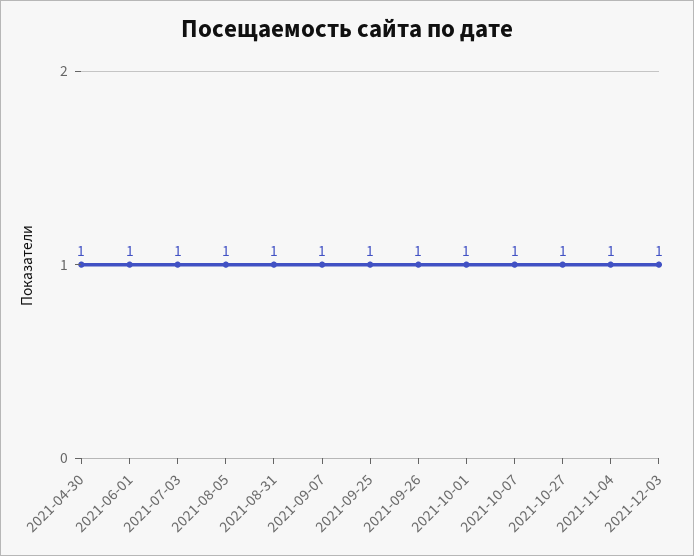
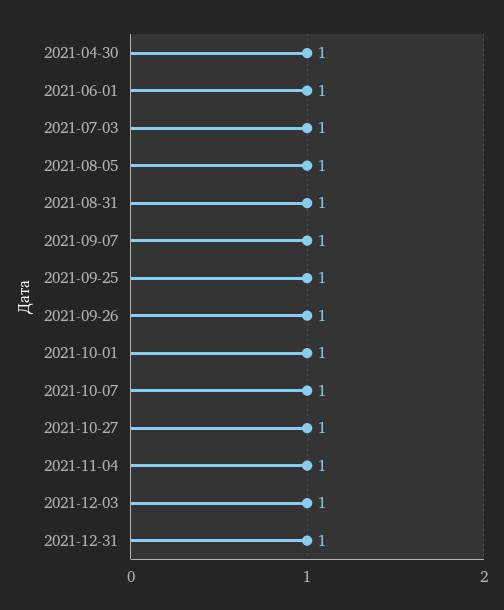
2021-12-31: none -> 1

